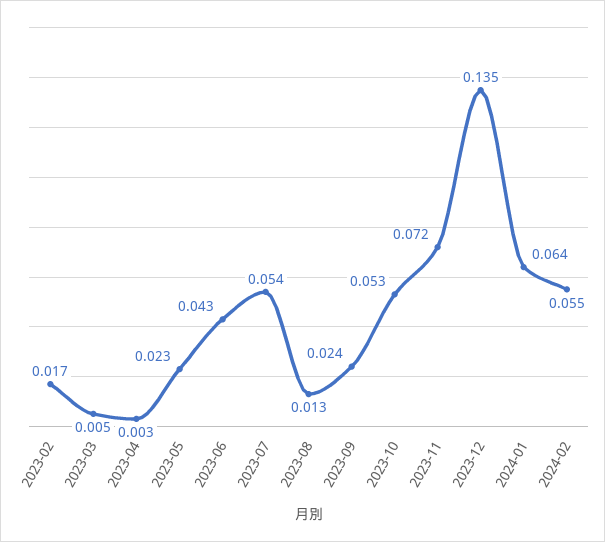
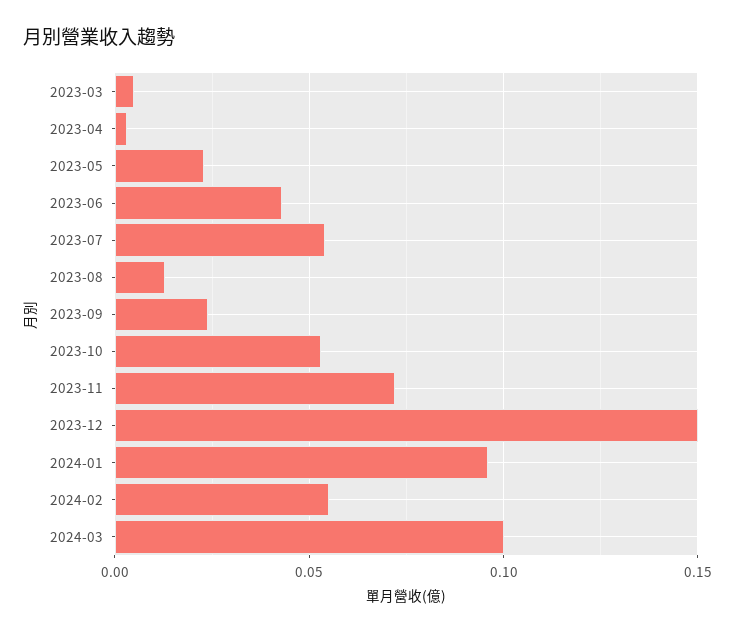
2023-02: 0.017 -> none
2023-12: 0.135 -> 0.15
2024-01: 0.064 -> 0.095
2024-03: none -> 0.1

